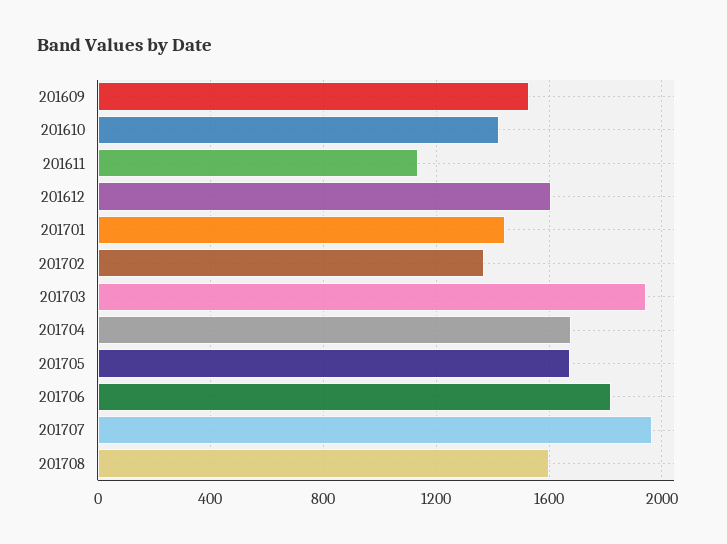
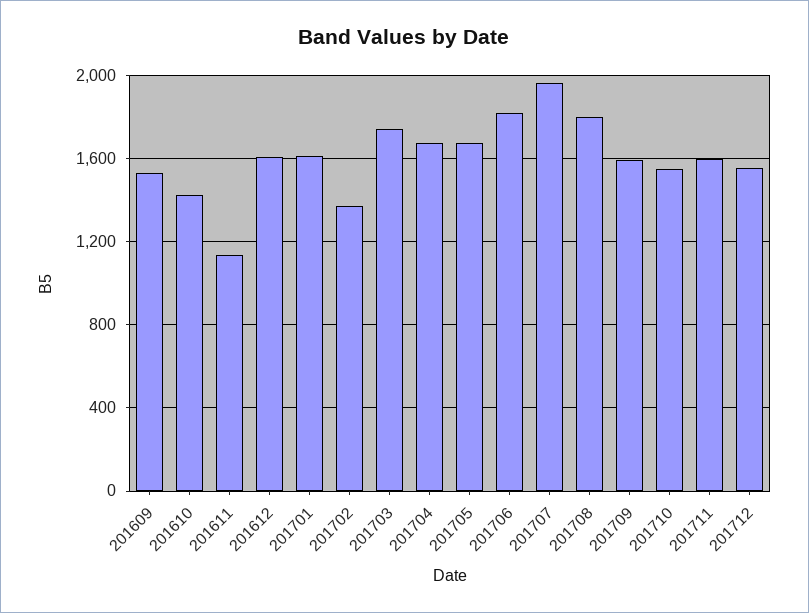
201701: 1450 -> 1600
201703: 1950 -> 1750
201708: 1600 -> 1800
201709: none -> 1600
201710: none -> 1550
201711: none -> 1600
201712: none -> 1550

